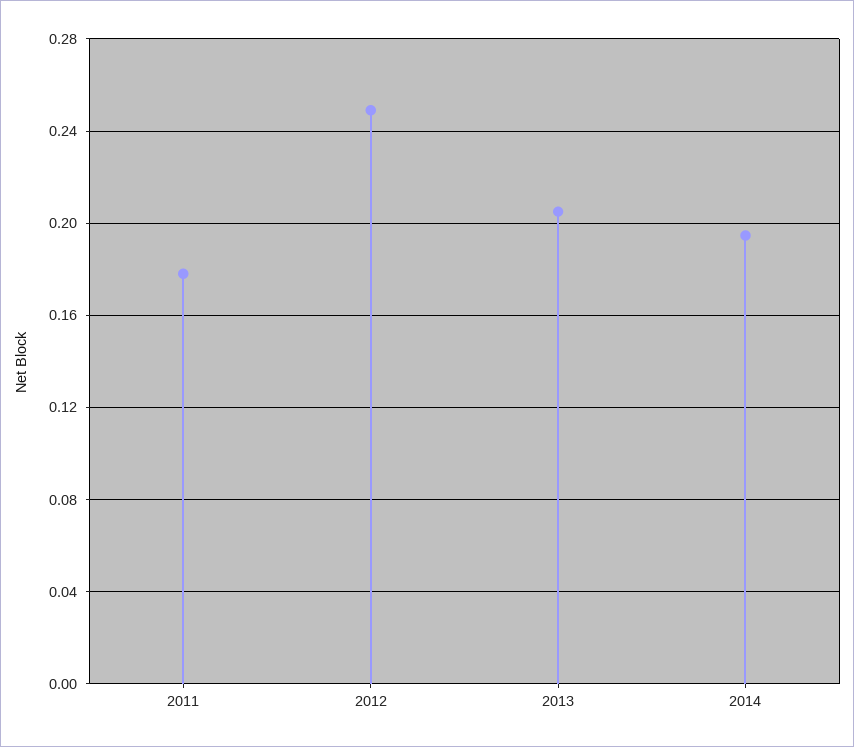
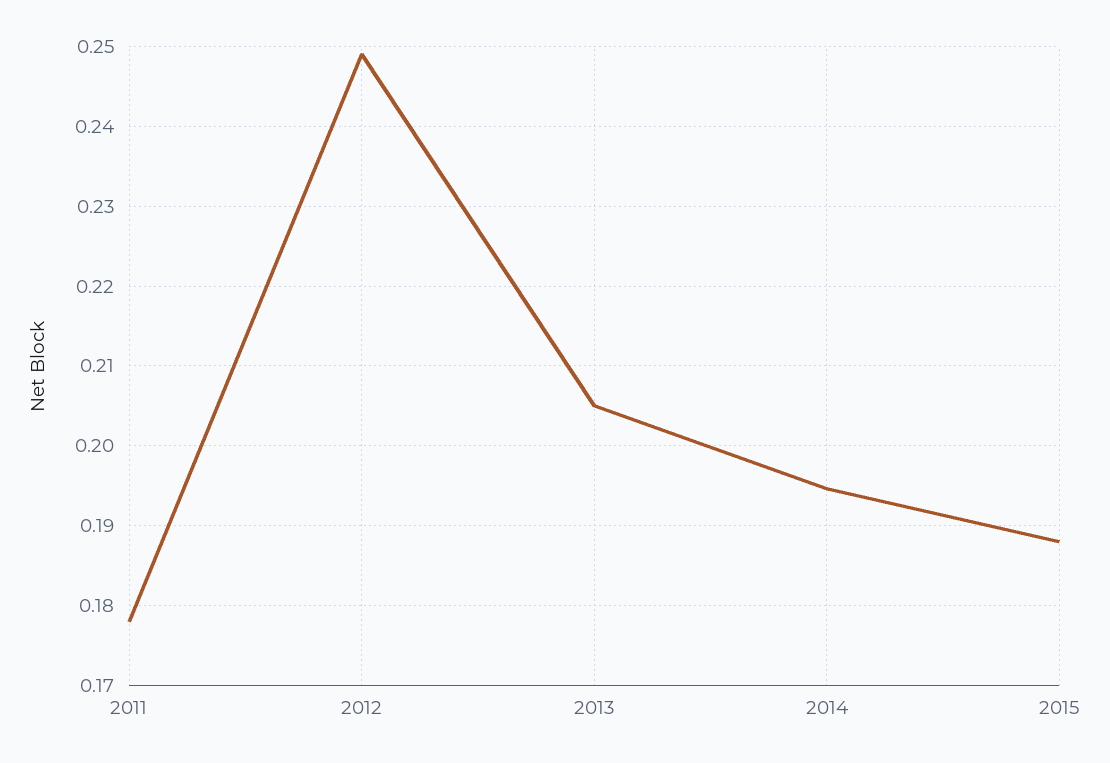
2015: none -> 0.188

